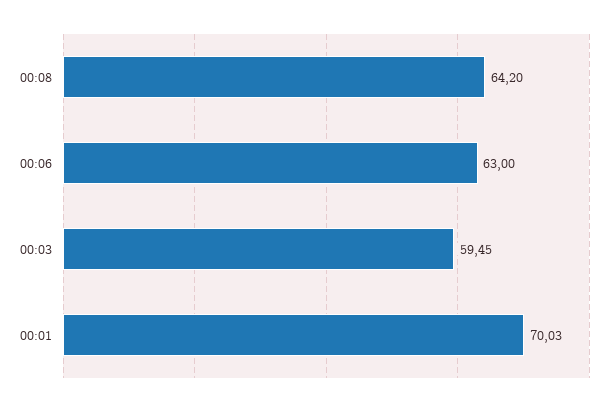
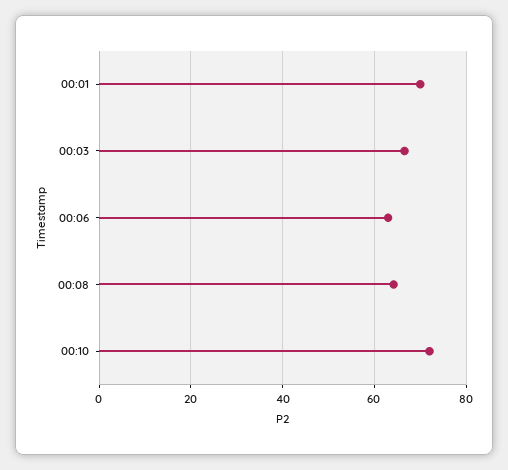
00:03: 59.45 -> 66
00:10: none -> 72

